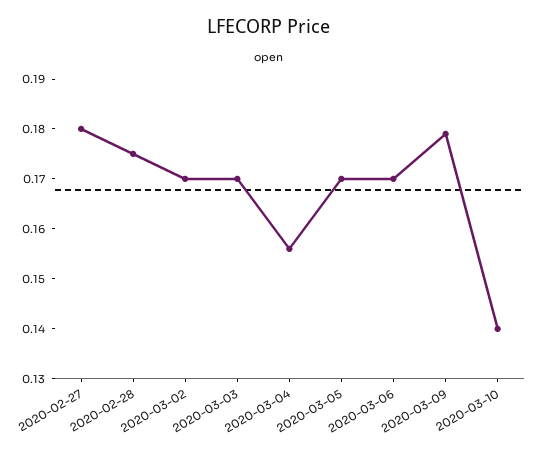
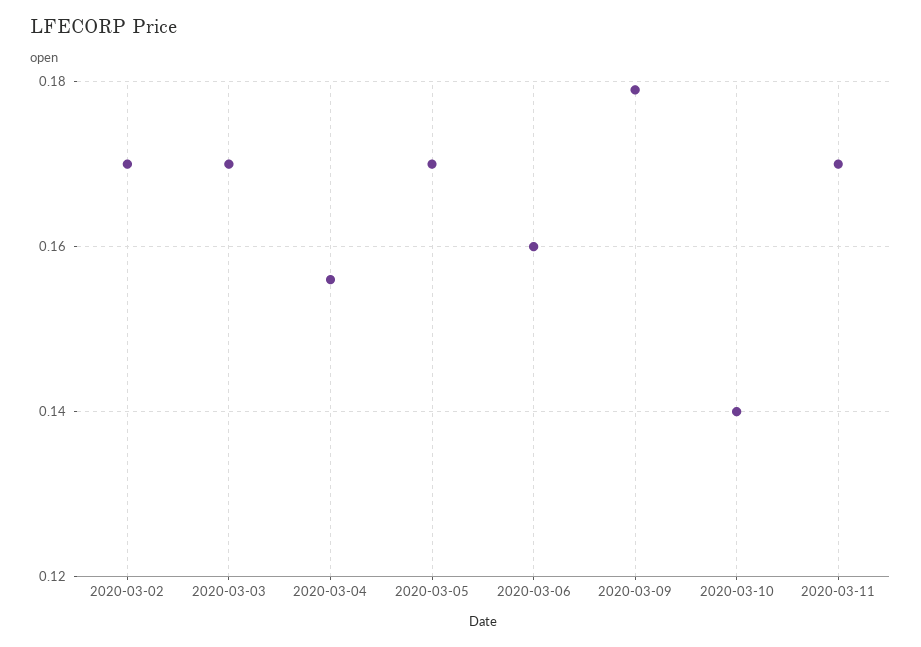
2020-02-27: 0.18 -> none
2020-02-28: 0.175 -> none
2020-03-06: 0.17 -> 0.16
2020-03-11: none -> 0.17

